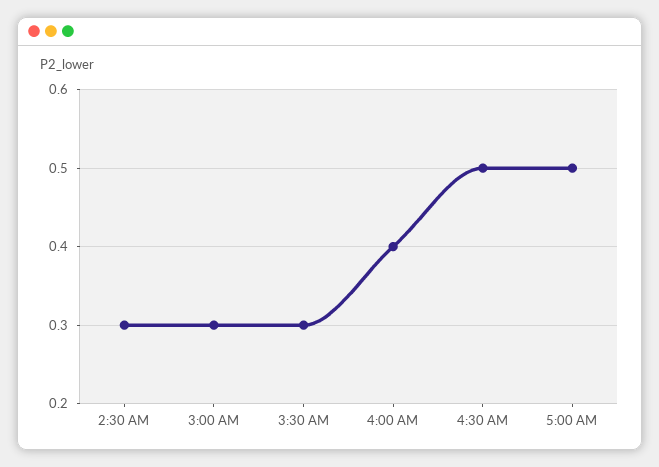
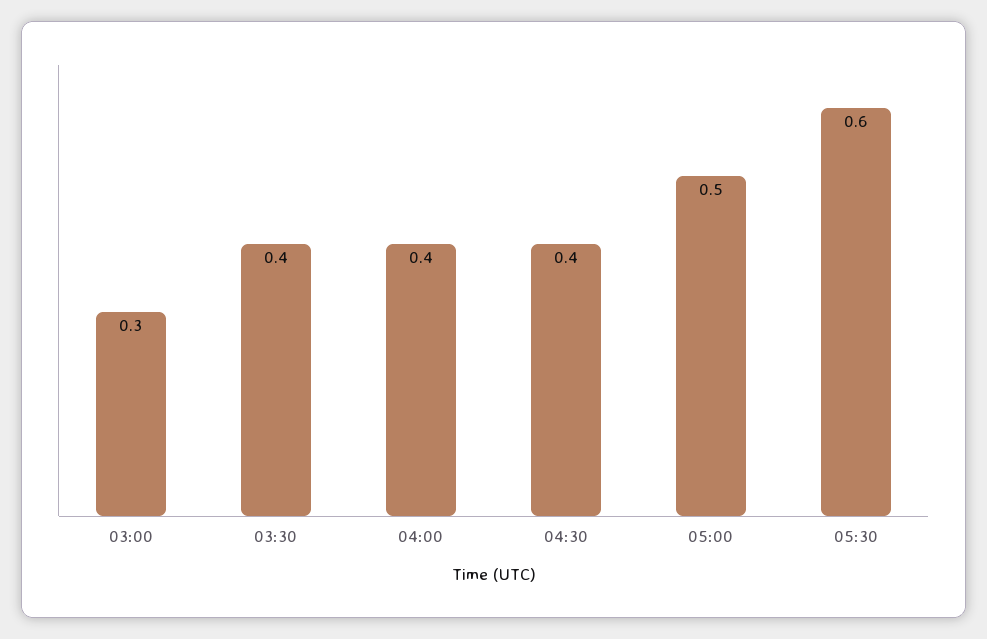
2:30 AM: 0.3 -> none
3:30 AM: 0.3 -> 0.4
4:30 AM: 0.5 -> 0.4
05:30: none -> 0.6

